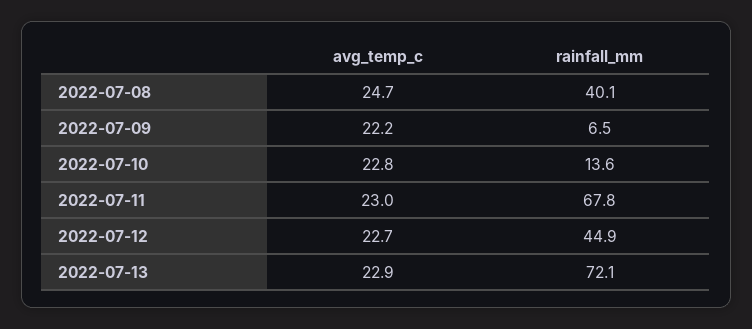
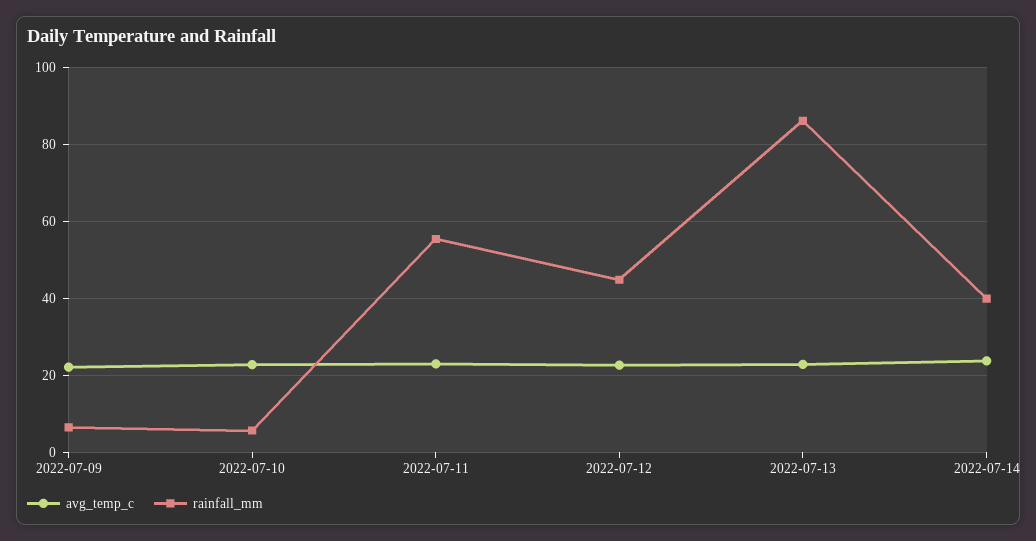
avg_temp_c, 2022-07-08: 24.7 -> none
rainfall_mm, 2022-07-08: 40.1 -> none
rainfall_mm, 2022-07-10: 13.6 -> 6
rainfall_mm, 2022-07-11: 67.8 -> 56
rainfall_mm, 2022-07-13: 72.1 -> 86
avg_temp_c, 2022-07-14: none -> 24
rainfall_mm, 2022-07-14: none -> 40

